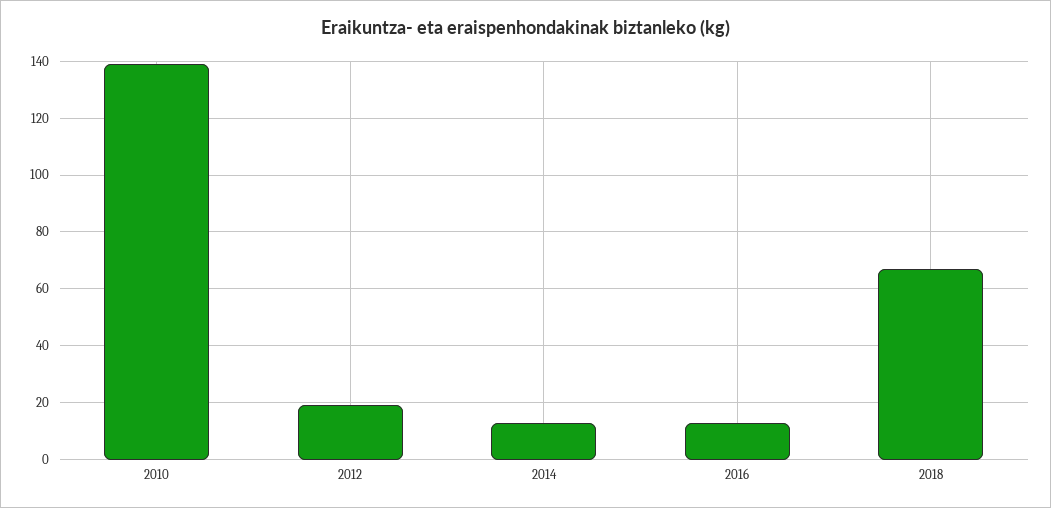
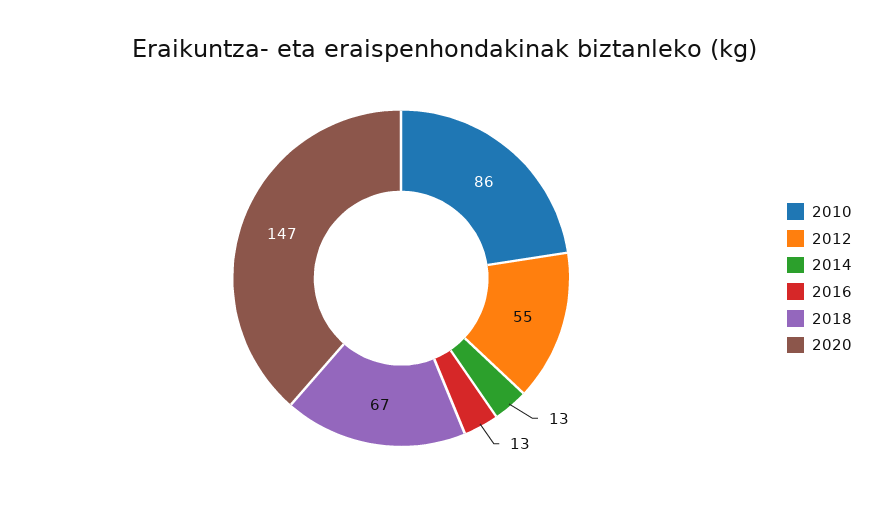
2010: 140 -> 86
2012: 20 -> 55
2020: none -> 147

